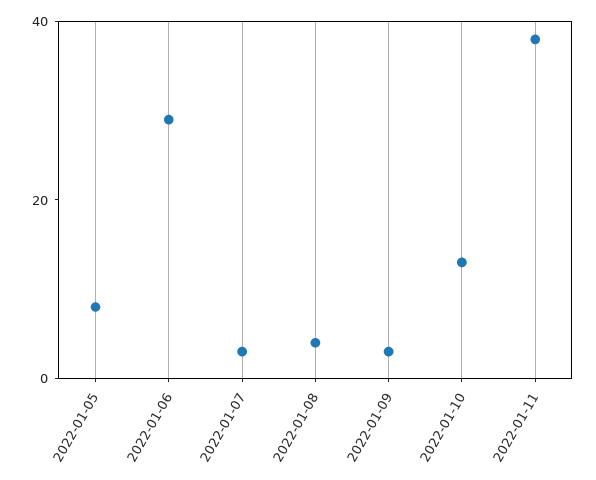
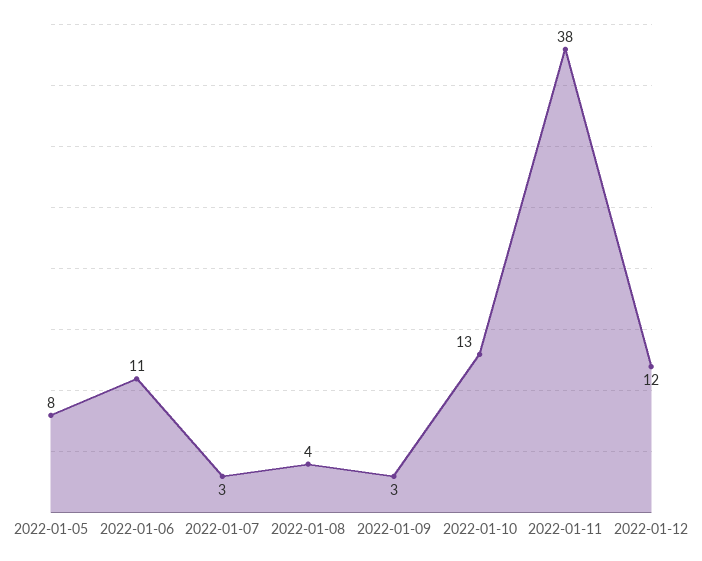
2022-01-06: 30 -> 11
2022-01-12: none -> 12

